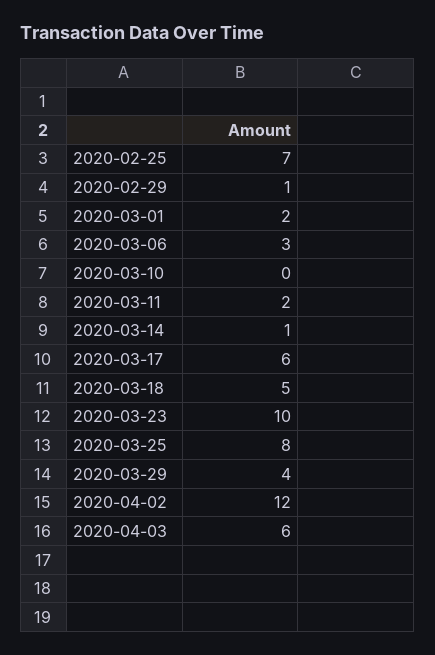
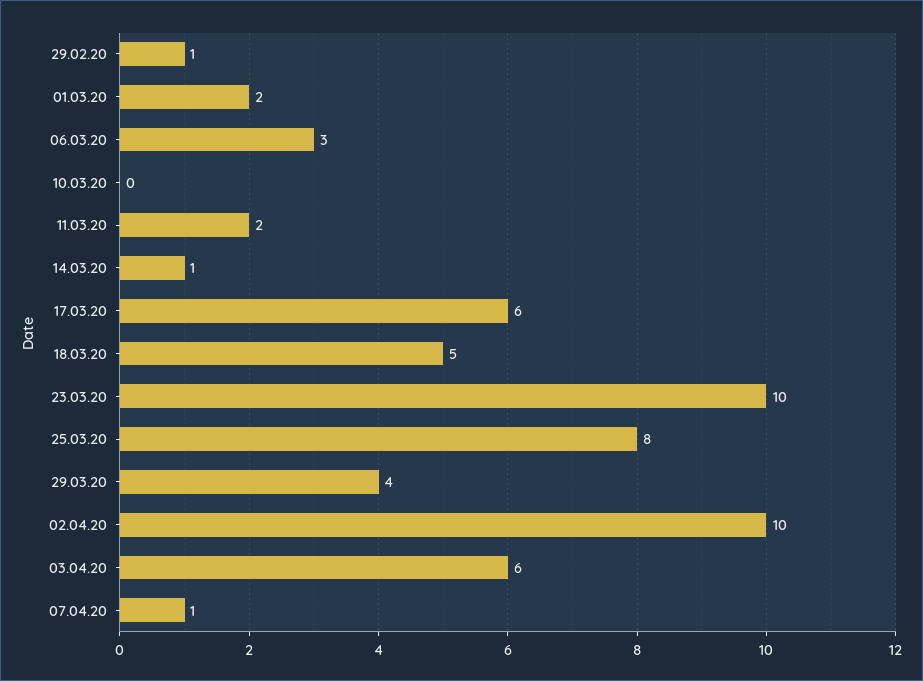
2020-02-25: 7 -> none
2020-04-02: 12 -> 10
07.04.20: none -> 1

